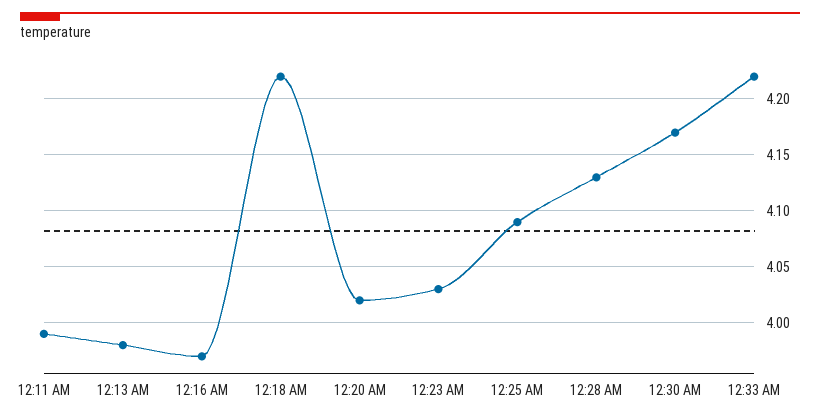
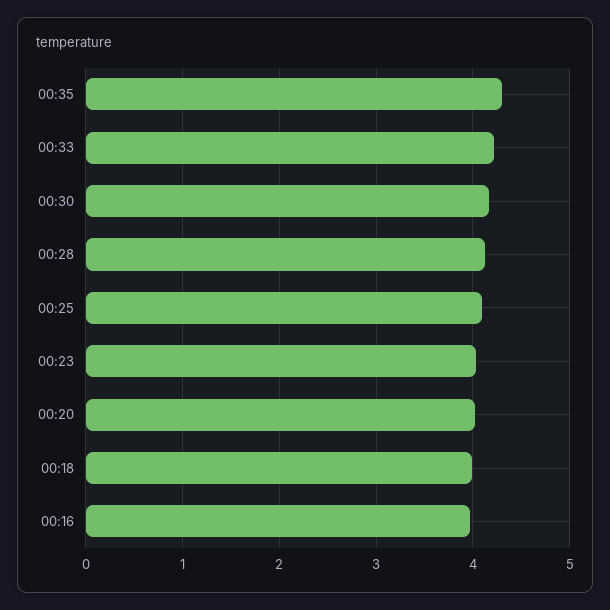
12:11 AM: 3.99 -> none
12:13 AM: 3.98 -> none
12:18 AM: 4.22 -> 4
00:35: none -> 4.3

